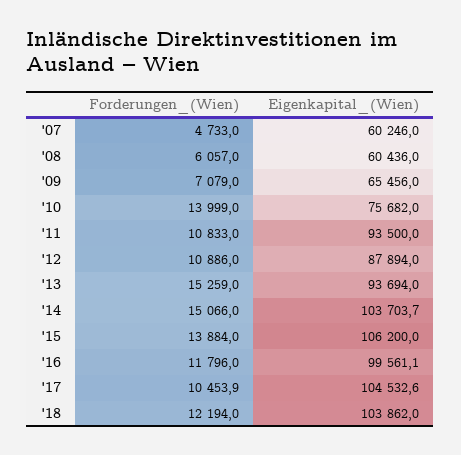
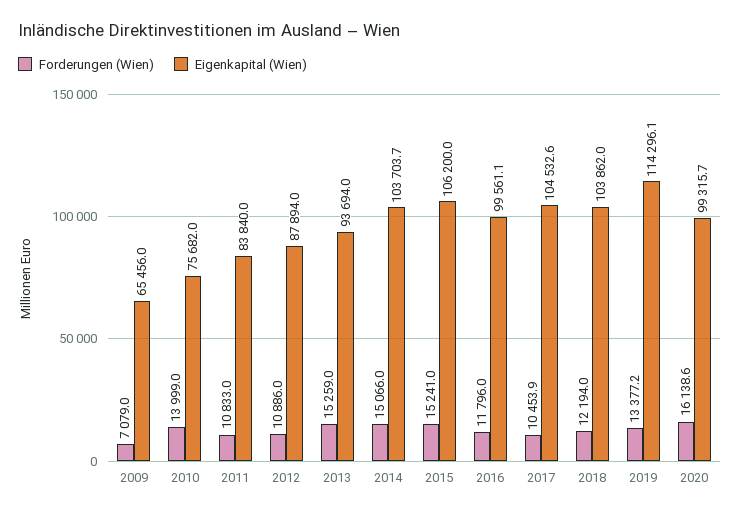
Forderungen_(Wien), '07: 4733 -> none
Eigenkapital_(Wien), '07: 60246 -> none
Forderungen_(Wien), '08: 6057 -> none
Eigenkapital_(Wien), '08: 60436 -> none
Eigenkapital_(Wien), '11: 93500 -> 83840
Forderungen_(Wien), '15: 13884 -> 15241
Forderungen_(Wien), 2019: none -> 13377.2
Eigenkapital_(Wien), 2019: none -> 114296.1
Forderungen_(Wien), 2020: none -> 16138.6
Eigenkapital_(Wien), 2020: none -> 99315.7

